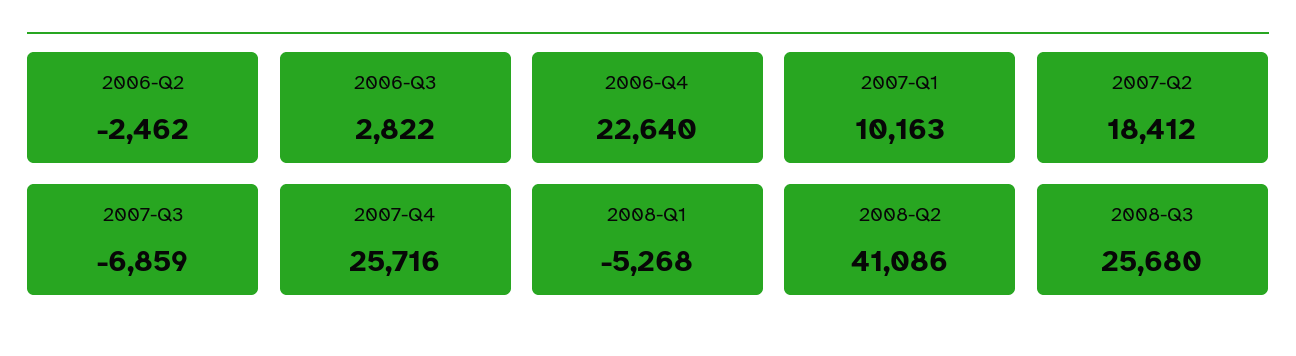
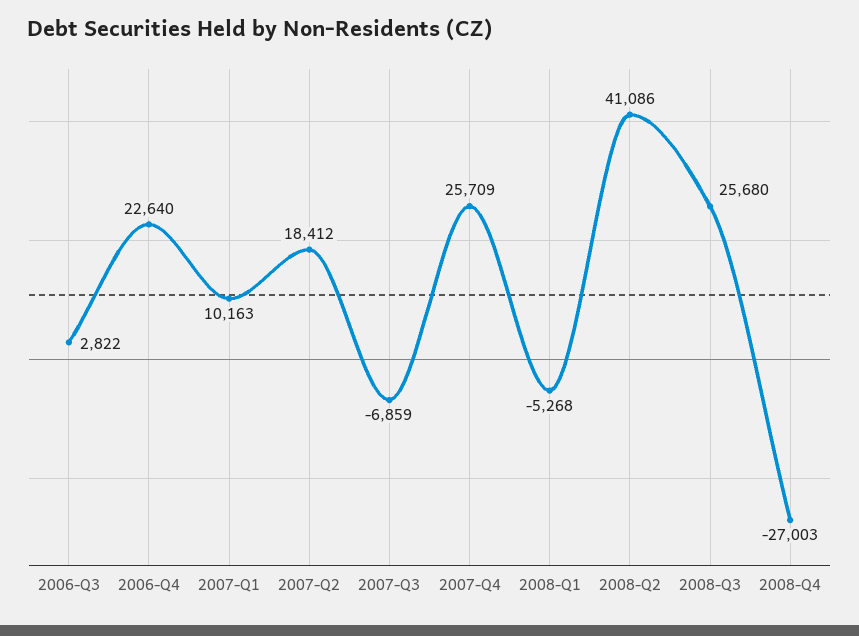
2006-Q2: -2462 -> none
2007-Q4: 25716 -> 25709
2008-Q4: none -> -27003

